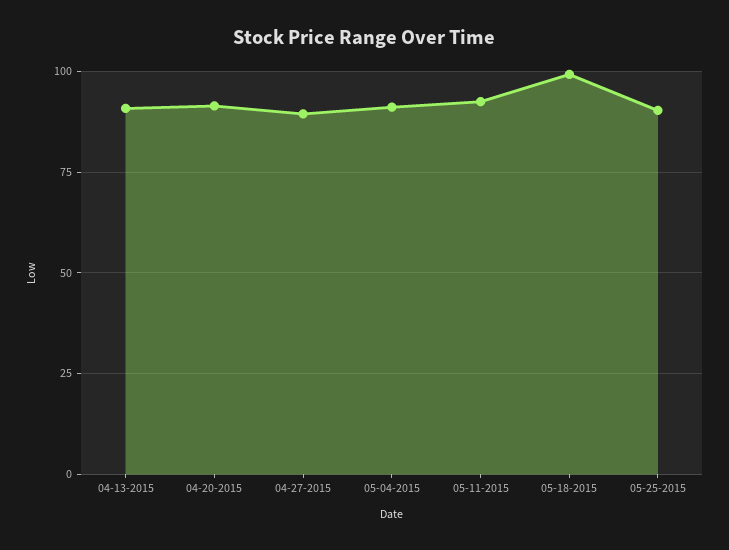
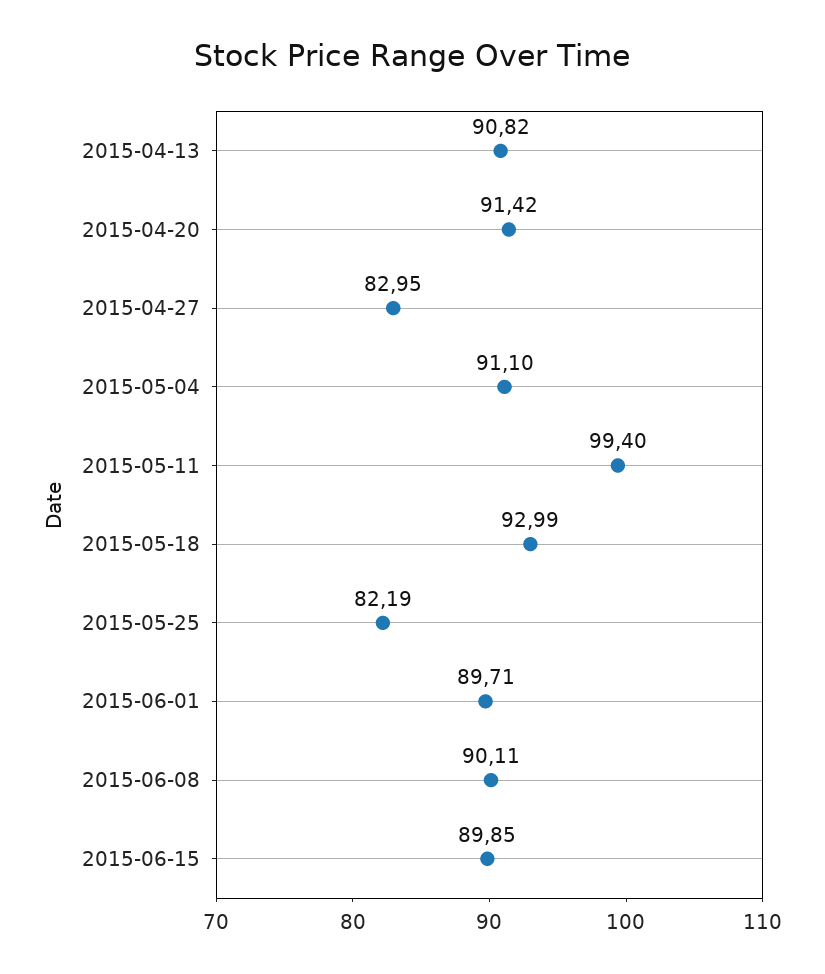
04-27-2015: 90 -> 82.95
05-11-2015: 92.5 -> 99.4
05-18-2015: 100 -> 92.99
05-25-2015: 90 -> 82.19
2015-06-01: none -> 89.71
2015-06-08: none -> 90.11
2015-06-15: none -> 89.85

